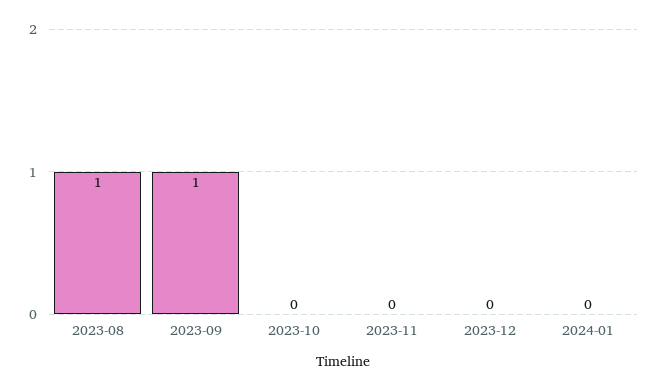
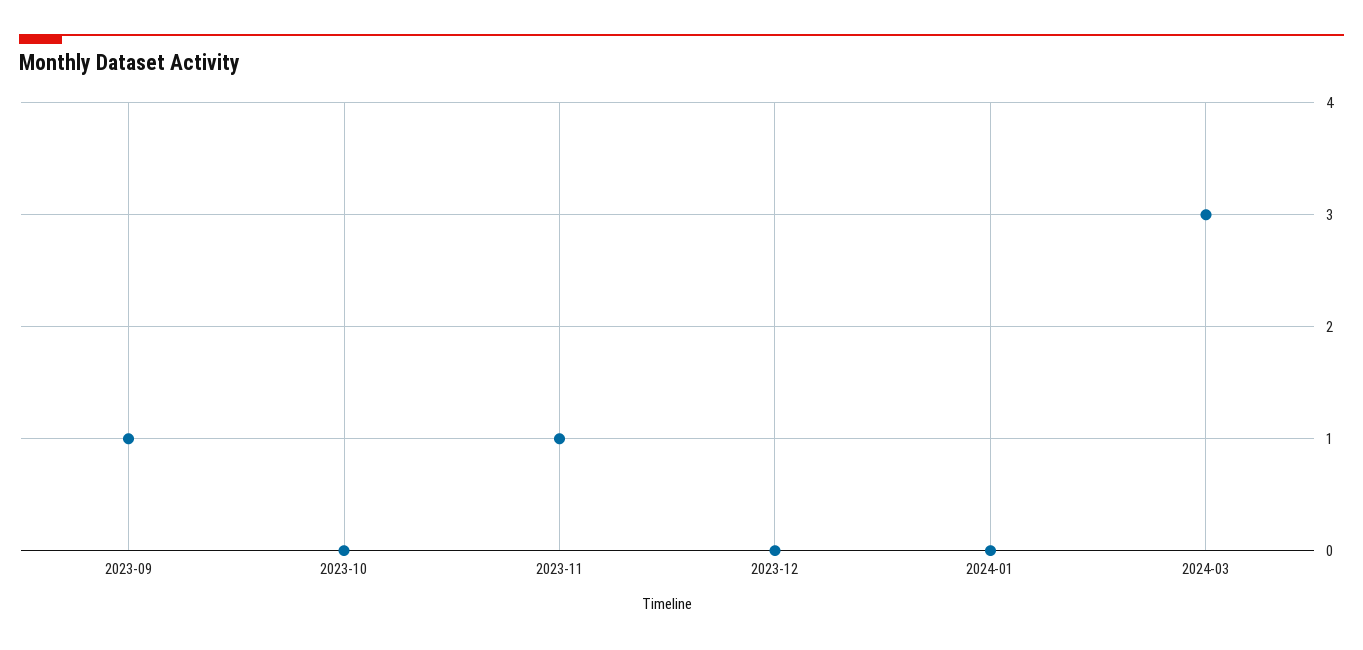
2023-08: 1 -> none
2023-11: 0 -> 1
2024-03: none -> 3

